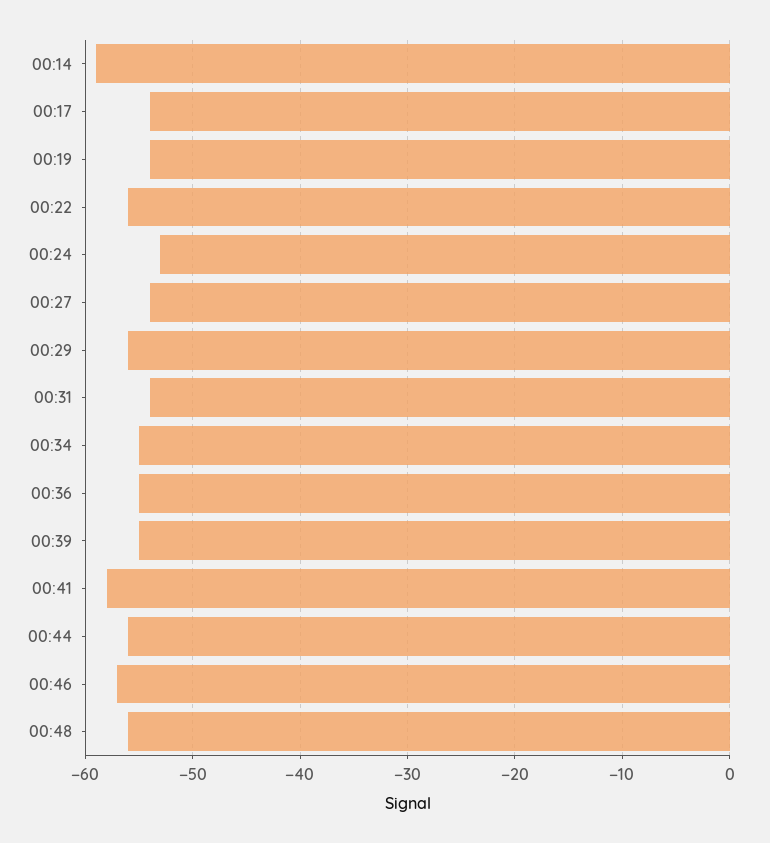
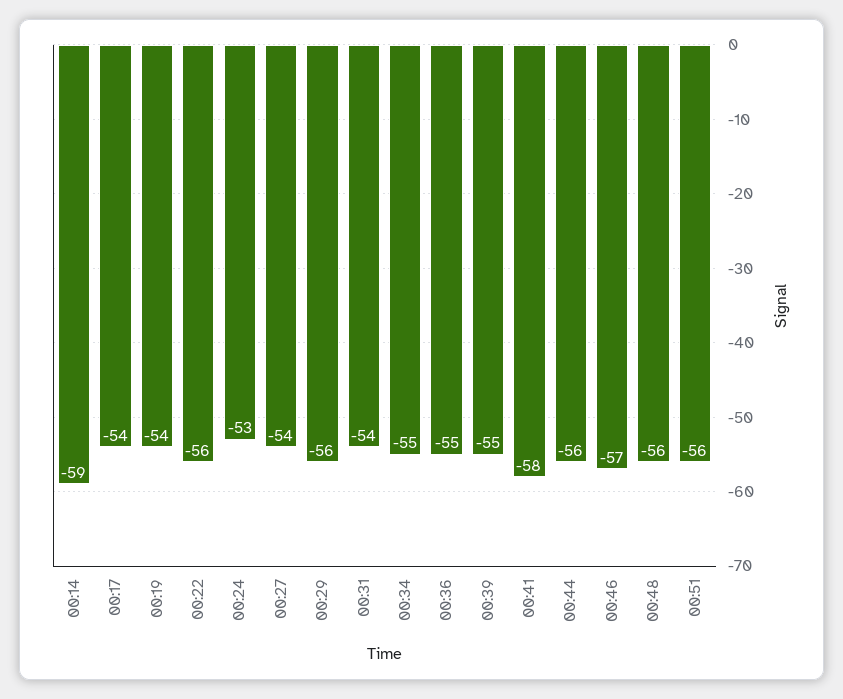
00:51: none -> -56

